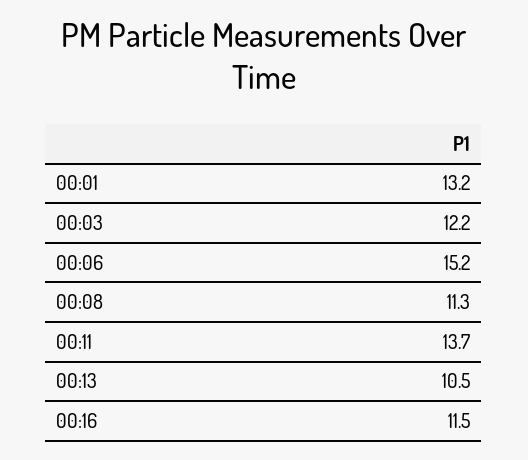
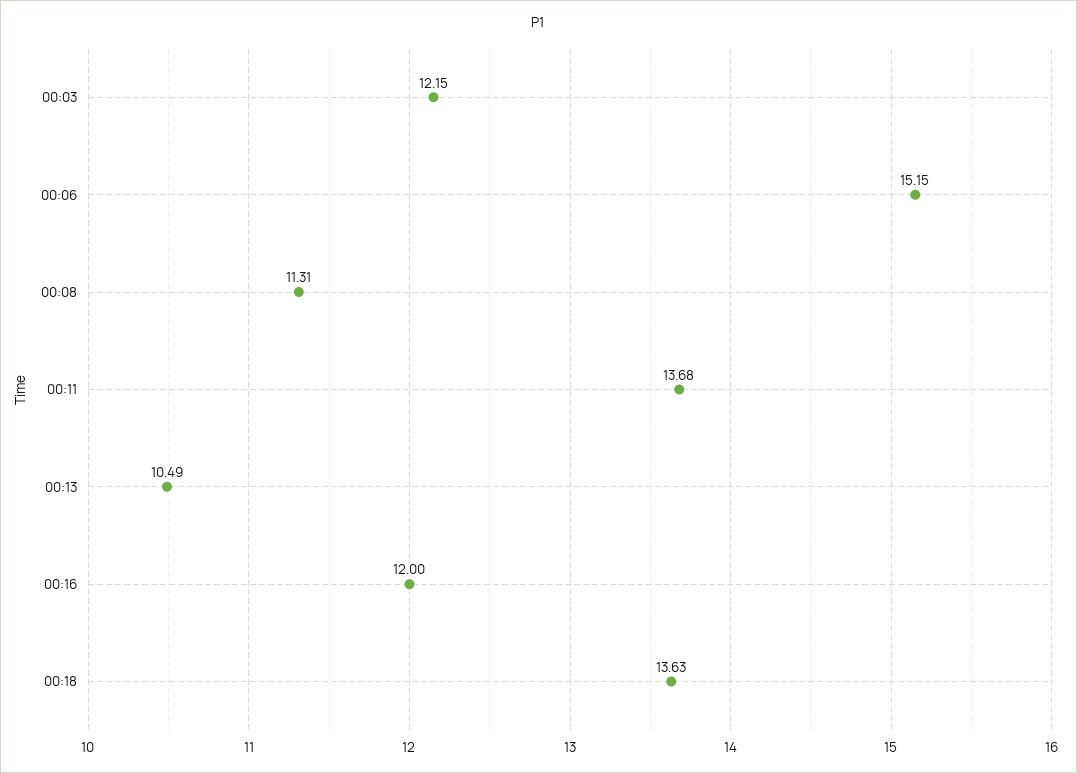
00:01: 13.2 -> none
00:16: 11.5 -> 12
00:18: none -> 13.63

